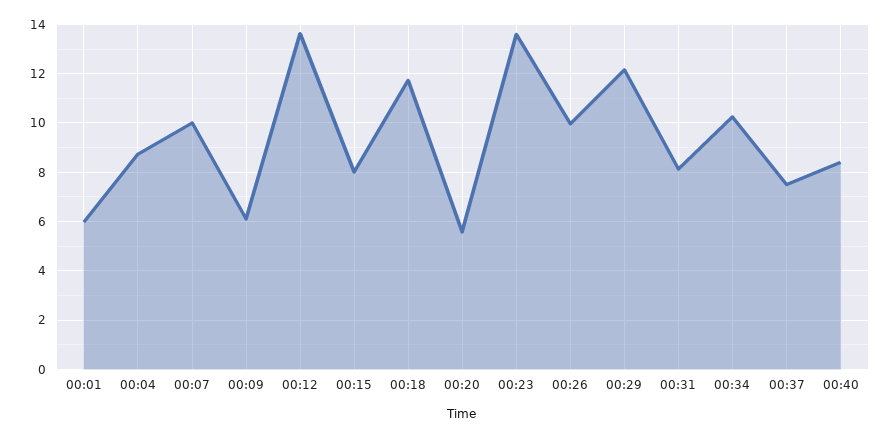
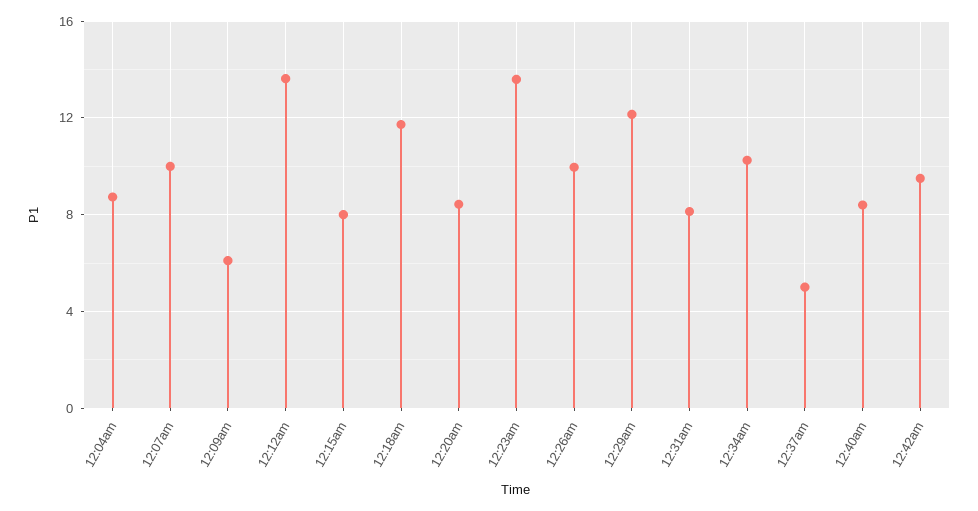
00:01: 6 -> none
00:20: 5.5 -> 8.5
00:37: 7.5 -> 5
12:42am: none -> 9.5

